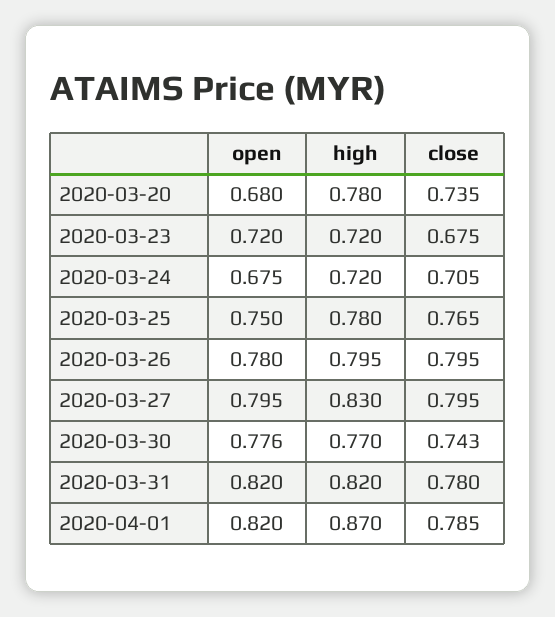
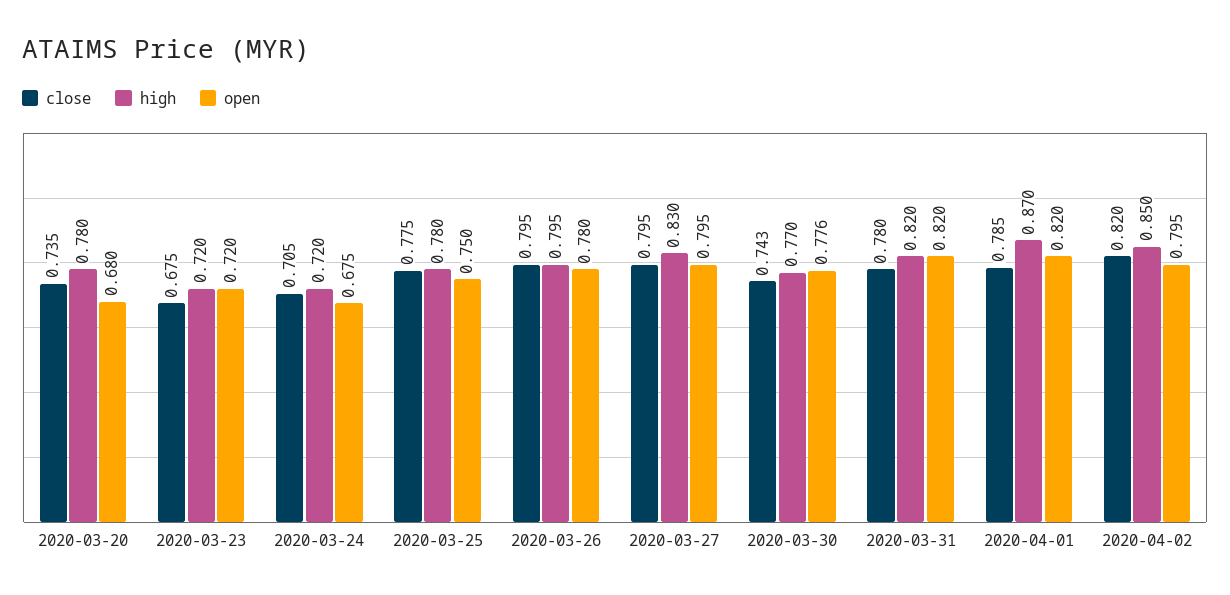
close, 2020-03-25: 0.765 -> 0.775
close, 2020-04-02: none -> 0.82
high, 2020-04-02: none -> 0.85
open, 2020-04-02: none -> 0.795

